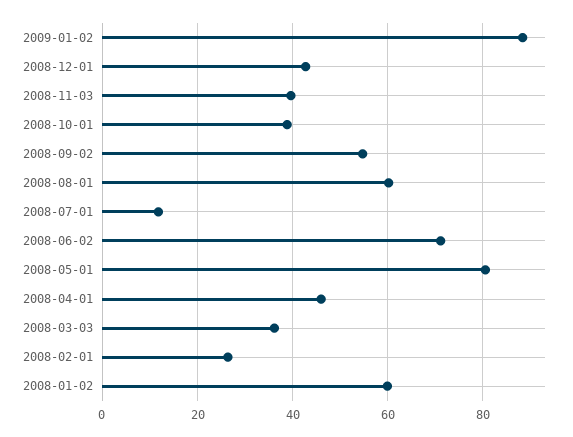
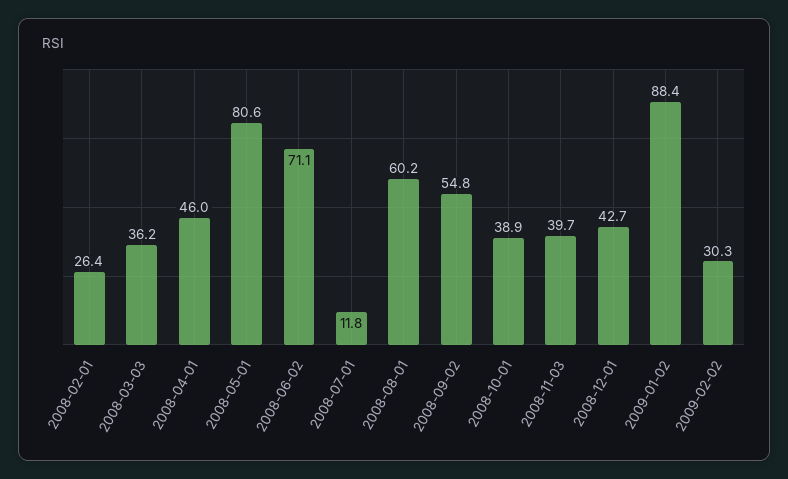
2008-01-02: 60 -> none
2009-02-02: none -> 30.3

